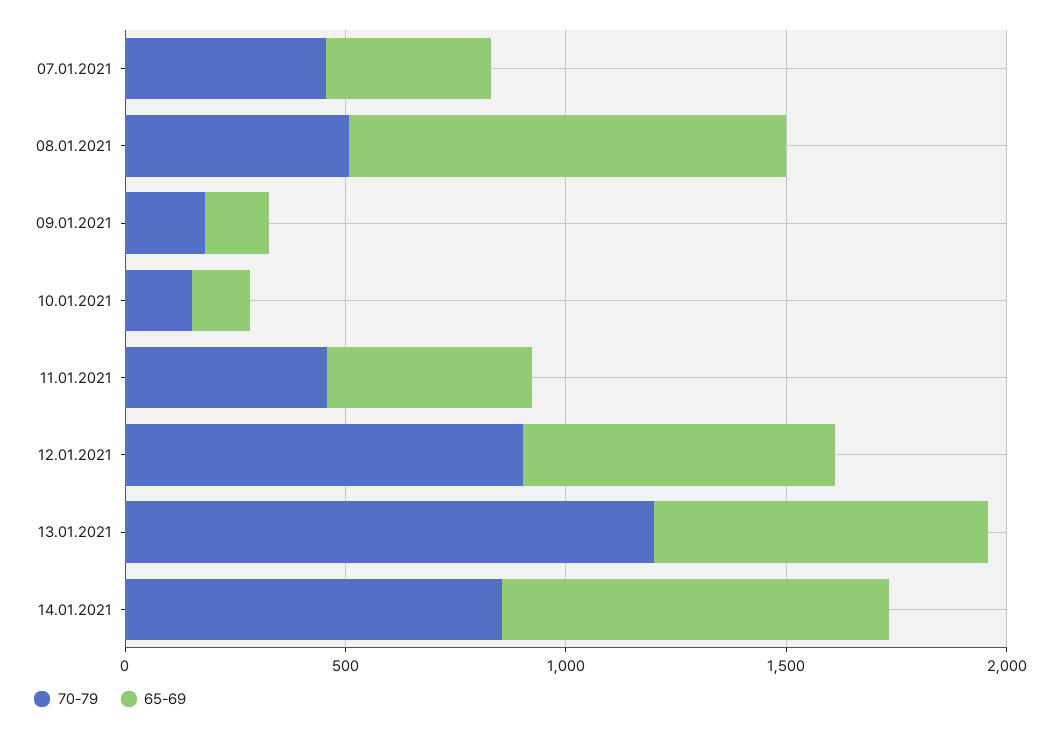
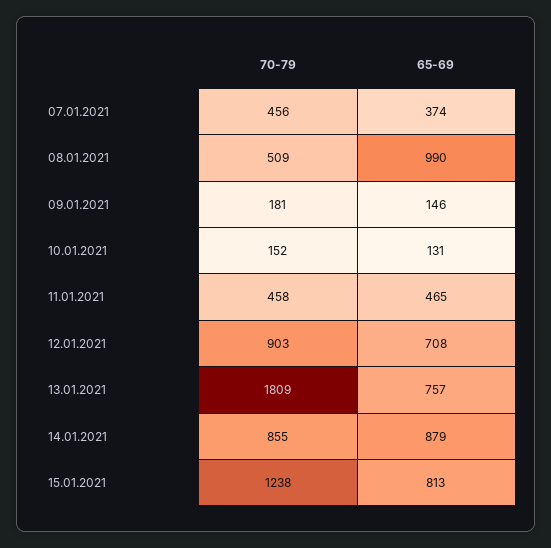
70-79, 13.01.2021: 1200 -> 1809
70-79, 15.01.2021: none -> 1238
65-69, 15.01.2021: none -> 813

